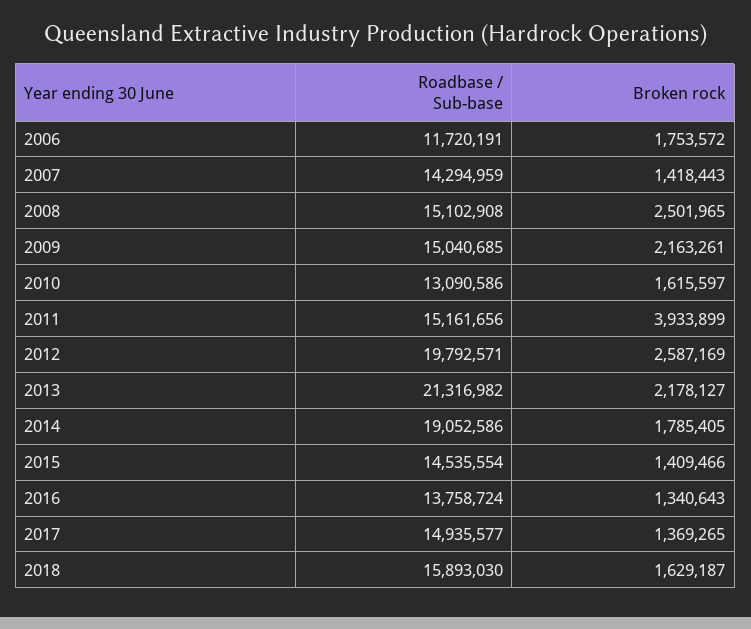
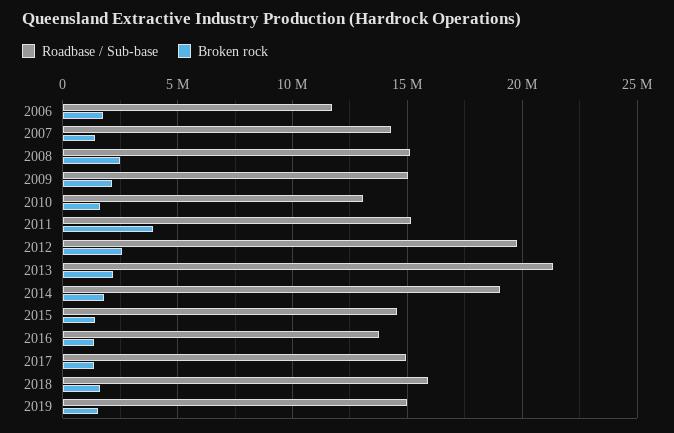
Roadbase / Sub-base, 2019: none -> 15000000
Broken rock, 2019: none -> 1500000

